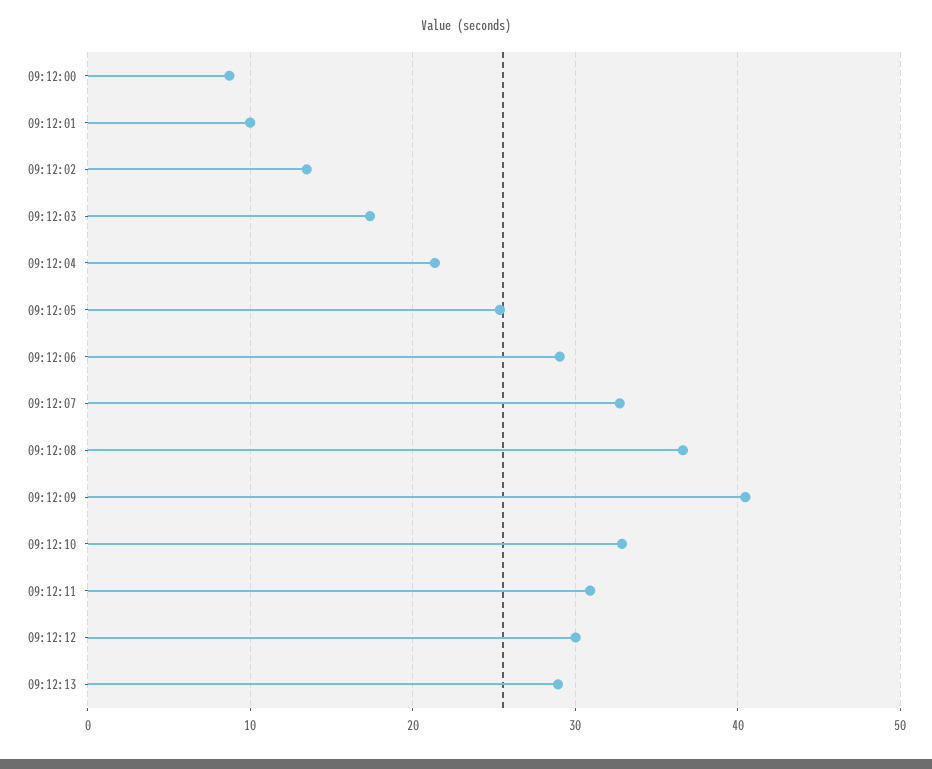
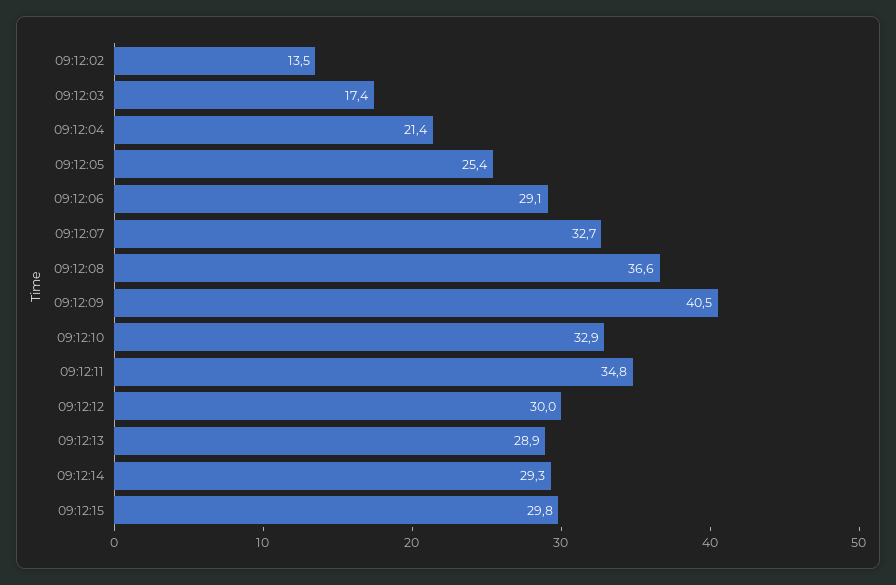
09:12:00: 9 -> none
09:12:01: 10 -> none
09:12:11: 31 -> 34.8
09:12:14: none -> 29.3
09:12:15: none -> 29.8

